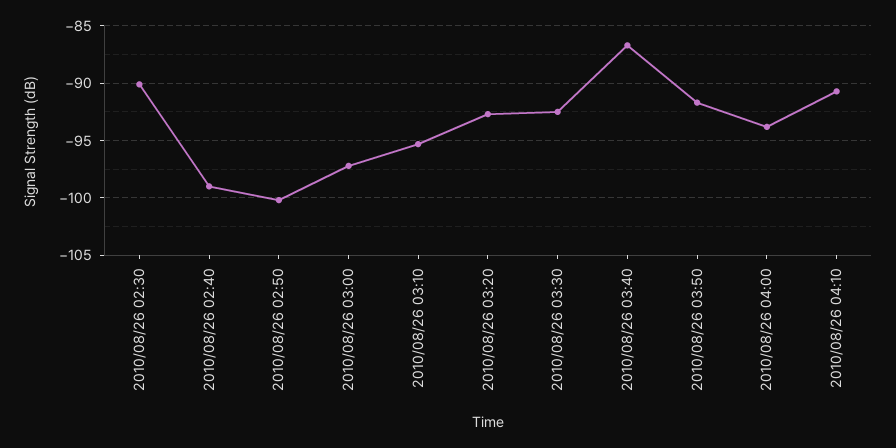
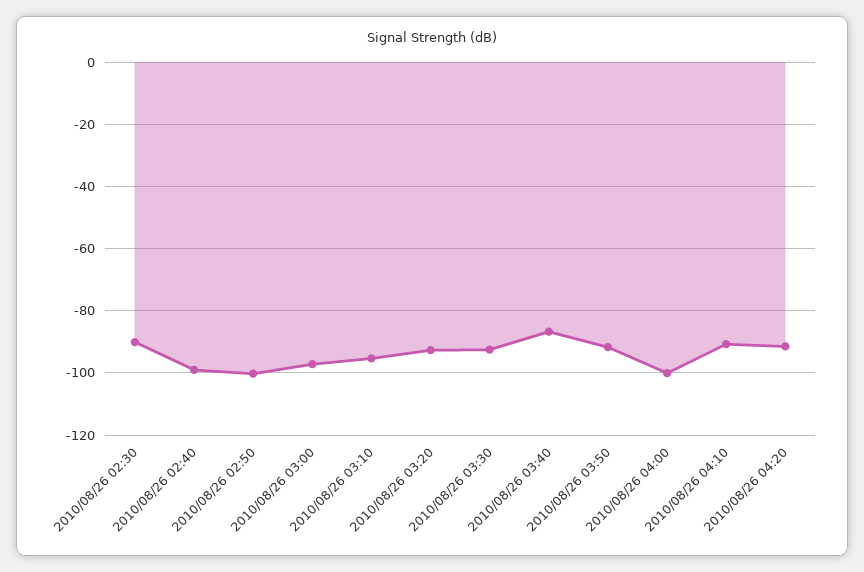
2010/08/26 04:00: -94 -> -100
2010/08/26 04:20: none -> -92

